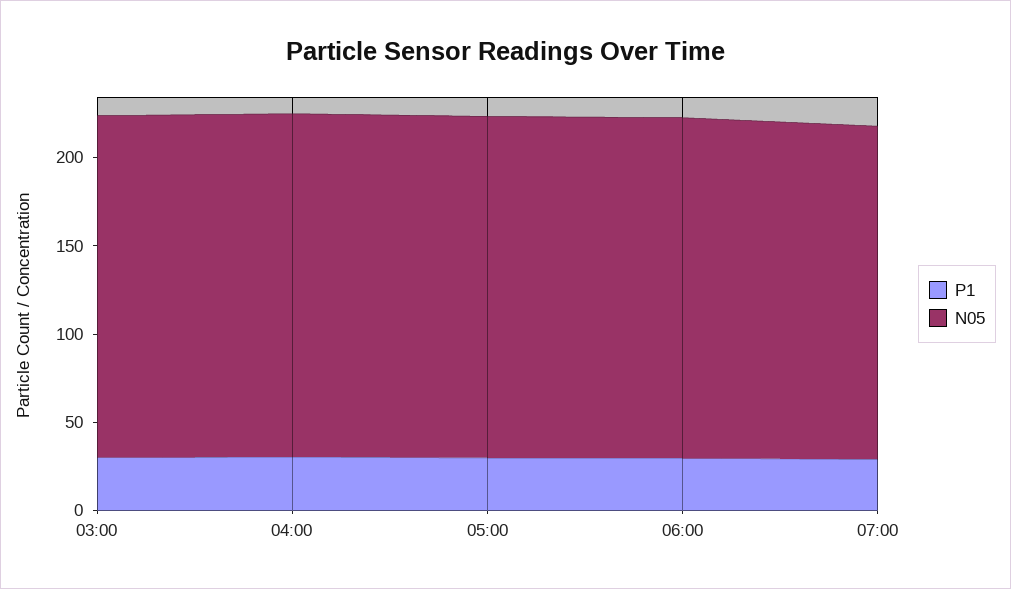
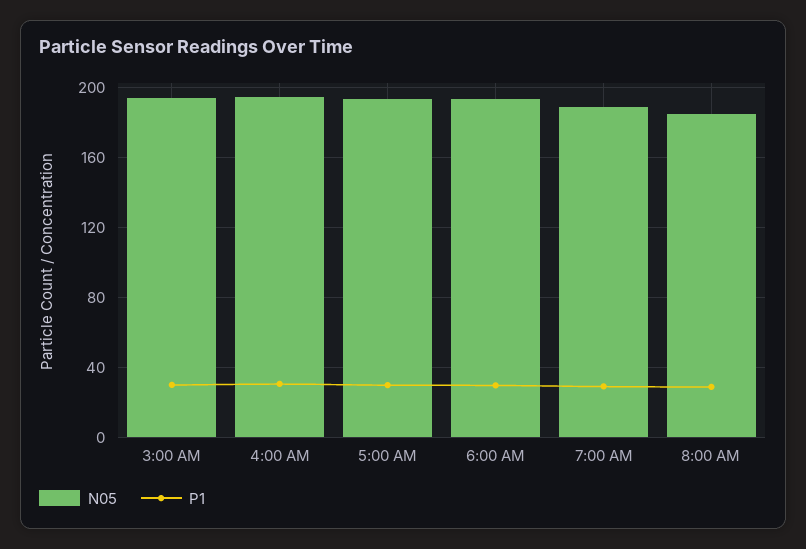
N05, 8:00 AM: none -> 185
P1, 8:00 AM: none -> 30

